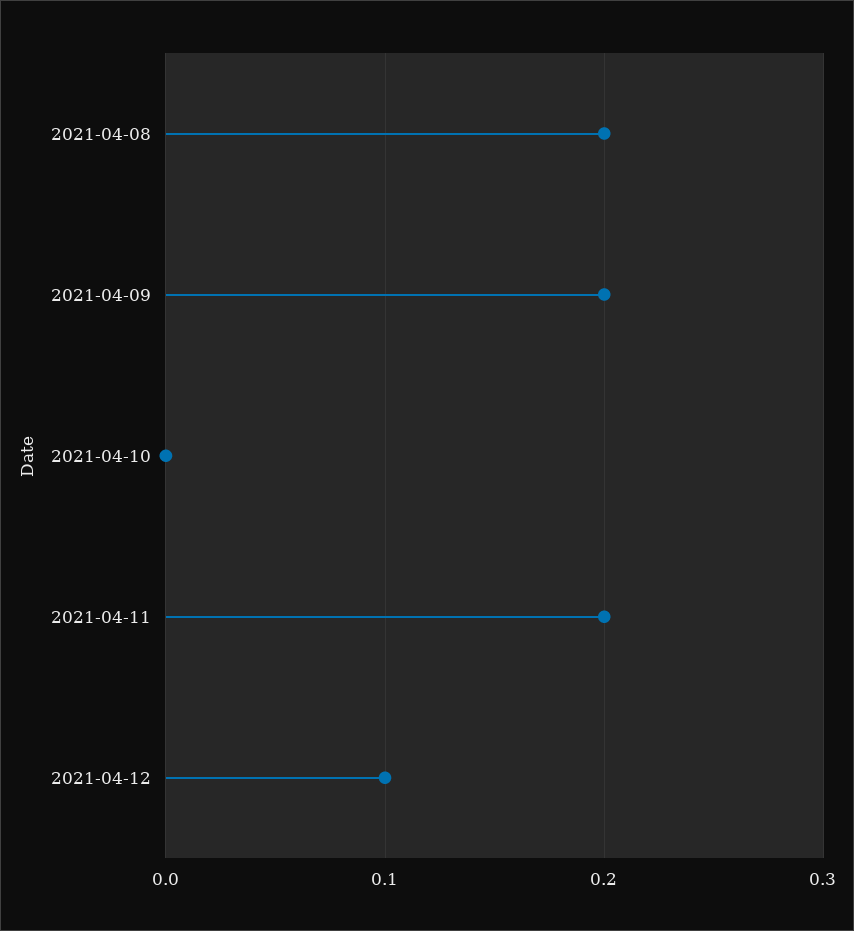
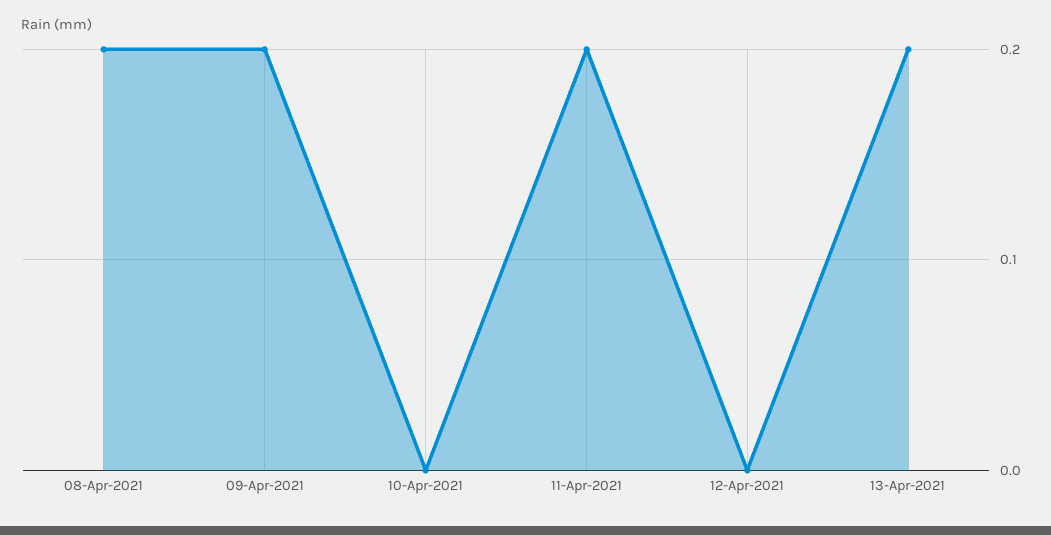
2021-04-12: 0.1 -> 0
13-Apr-2021: none -> 0.2

